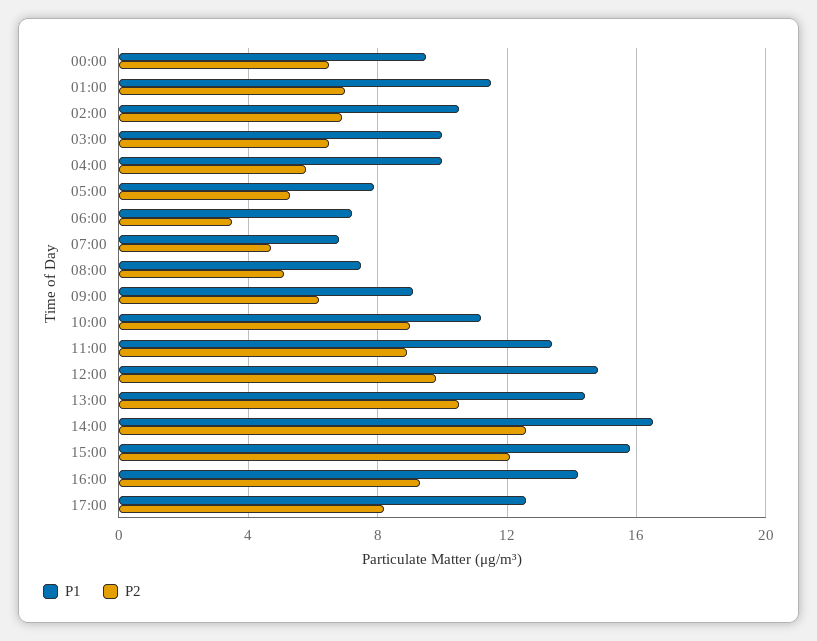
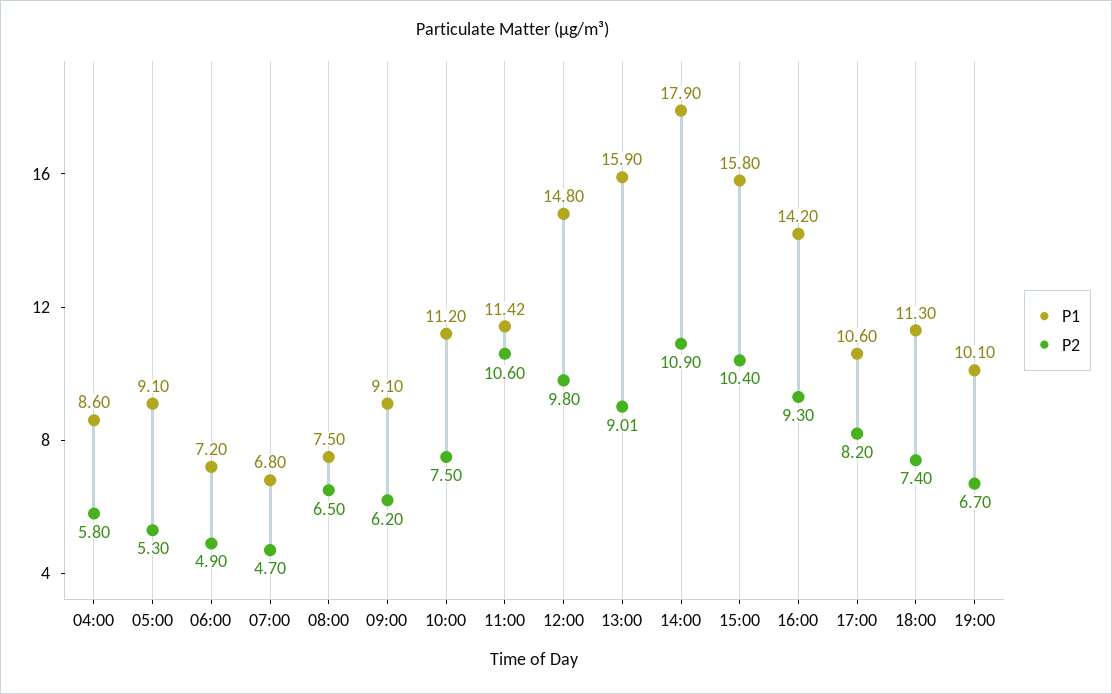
P1, 00:00: 9.5 -> none
P2, 00:00: 6.5 -> none
P1, 01:00: 11.5 -> none
P2, 01:00: 7 -> none
P1, 02:00: 10.5 -> none
P2, 02:00: 7 -> none
P1, 03:00: 10 -> none
P2, 03:00: 6.5 -> none
P1, 04:00: 10 -> 8.6
P1, 05:00: 8 -> 9.1
P2, 06:00: 3.5 -> 4.9
P2, 08:00: 5 -> 6.5
P2, 10:00: 9 -> 7.5
P1, 11:00: 13.5 -> 11.42
P2, 11:00: 9 -> 10.6
P1, 13:00: 14.5 -> 15.9
P2, 13:00: 10.5 -> 9.01
P1, 14:00: 16.5 -> 17.9
P2, 14:00: 12.5 -> 10.9
P2, 15:00: 12 -> 10.4
P1, 17:00: 12.5 -> 10.6
P1, 18:00: none -> 11.3
P2, 18:00: none -> 7.4
P1, 19:00: none -> 10.1
P2, 19:00: none -> 6.7

